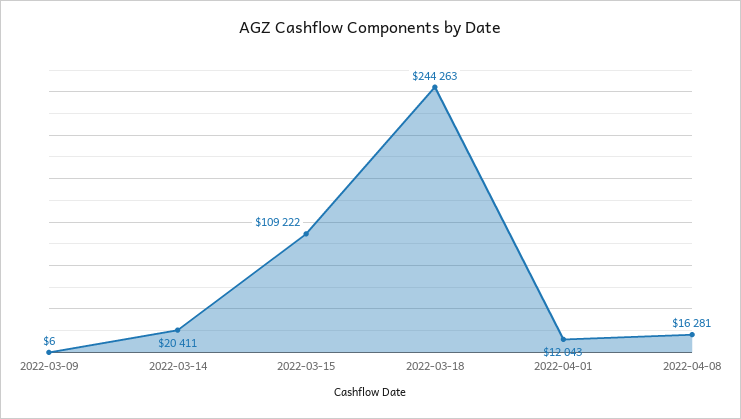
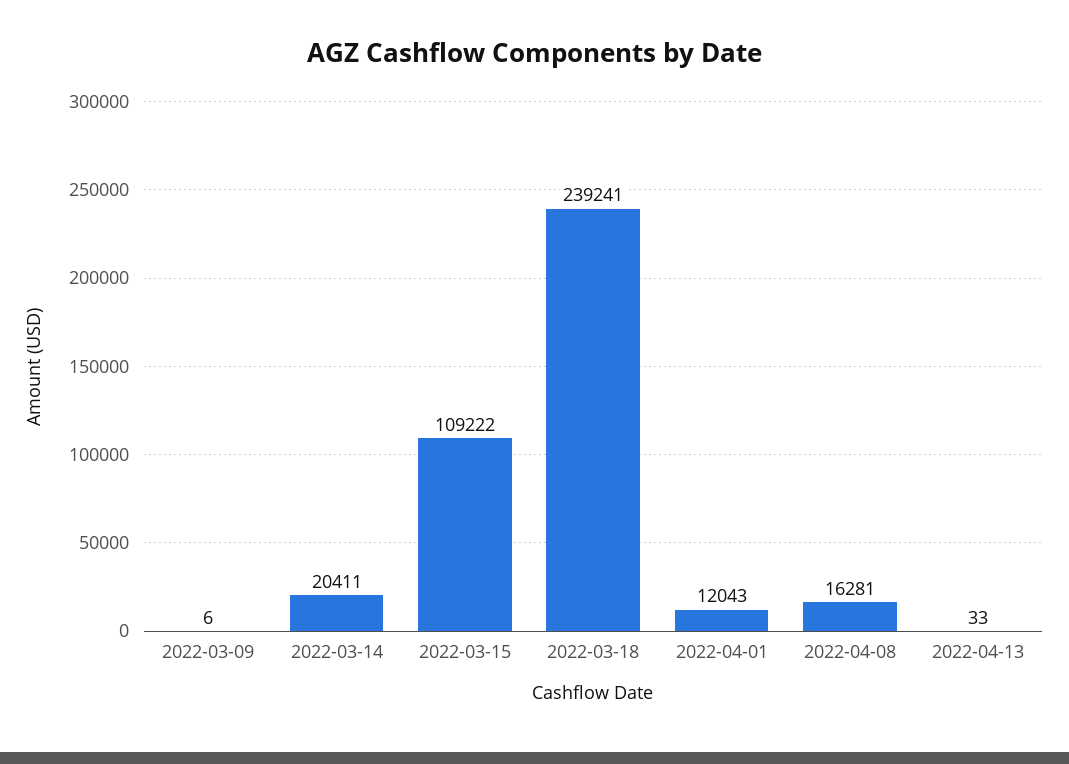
2022-03-18: 244263 -> 239241
2022-04-13: none -> 33

